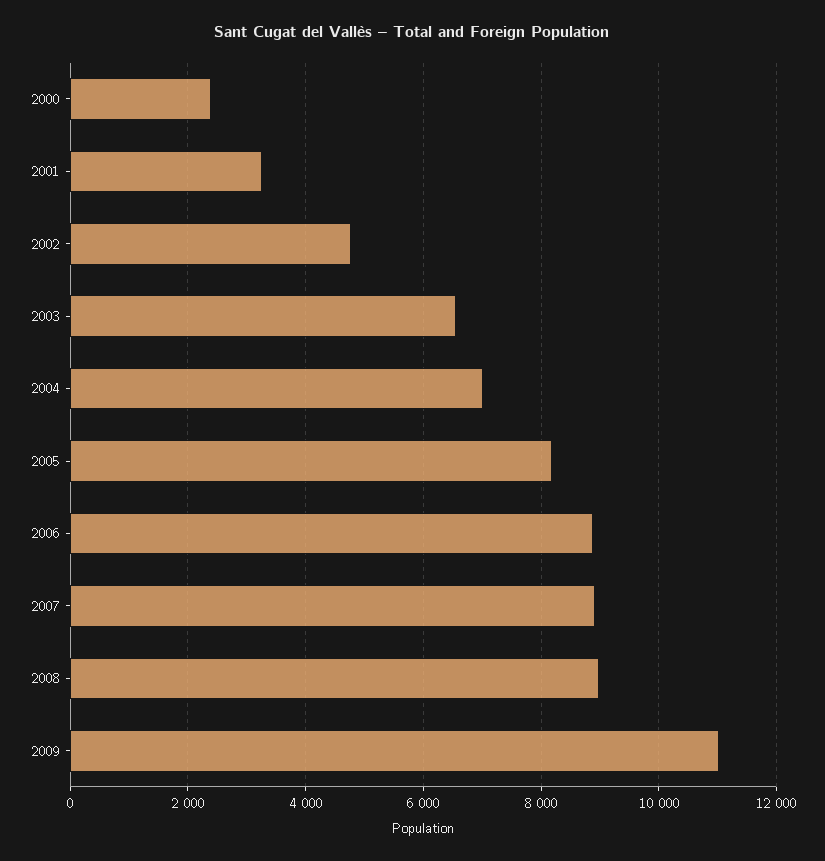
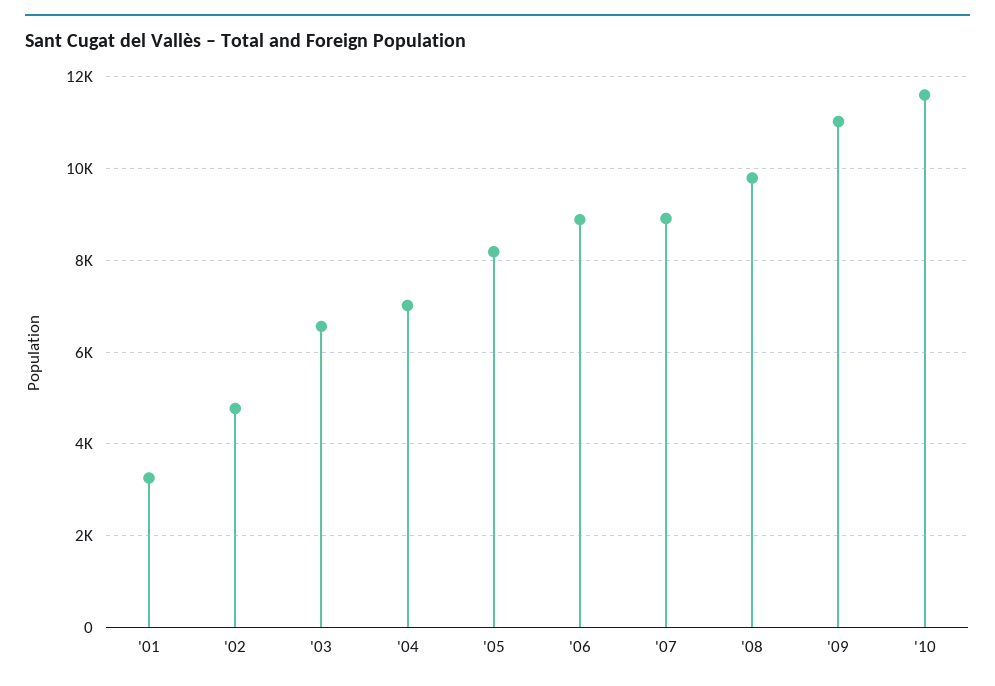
2000: 2400 -> none
2008: 9000 -> 9800
'10: none -> 11600

